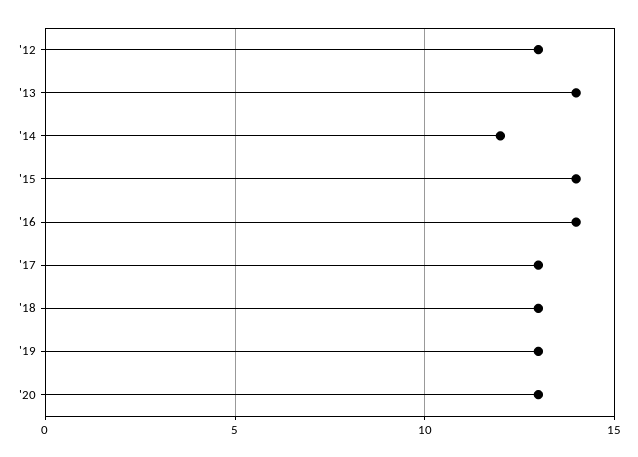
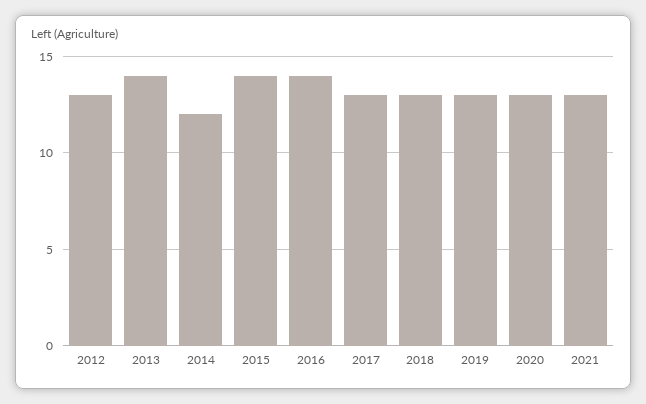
2021: none -> 13

